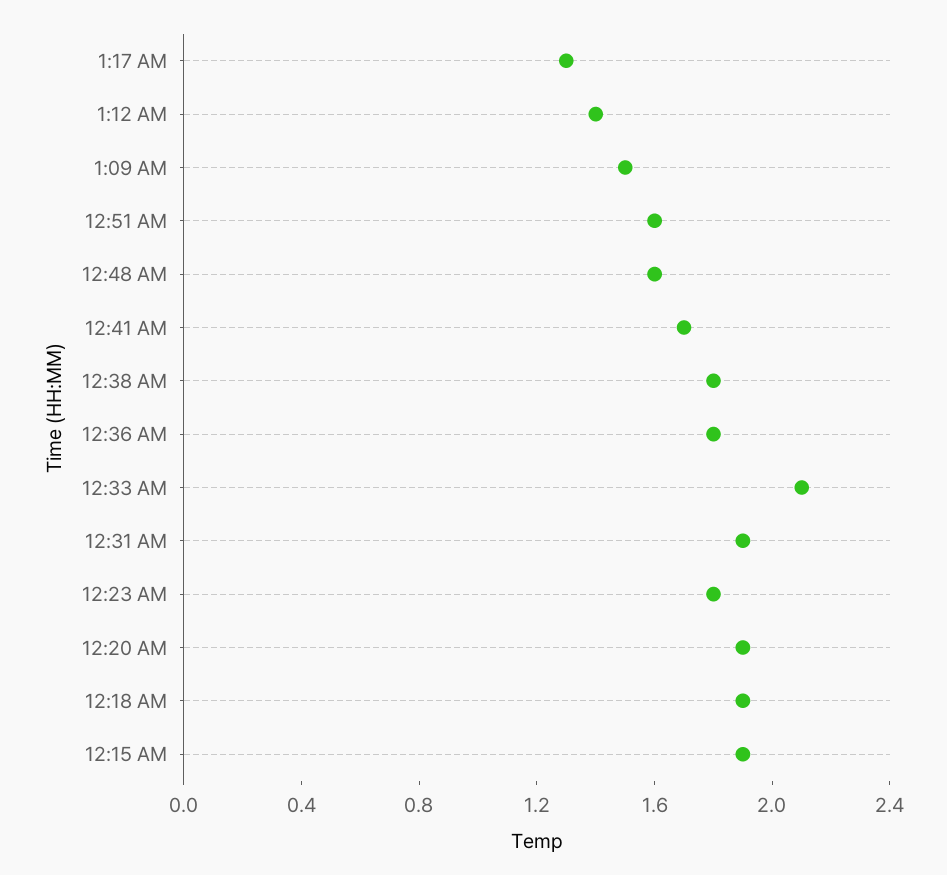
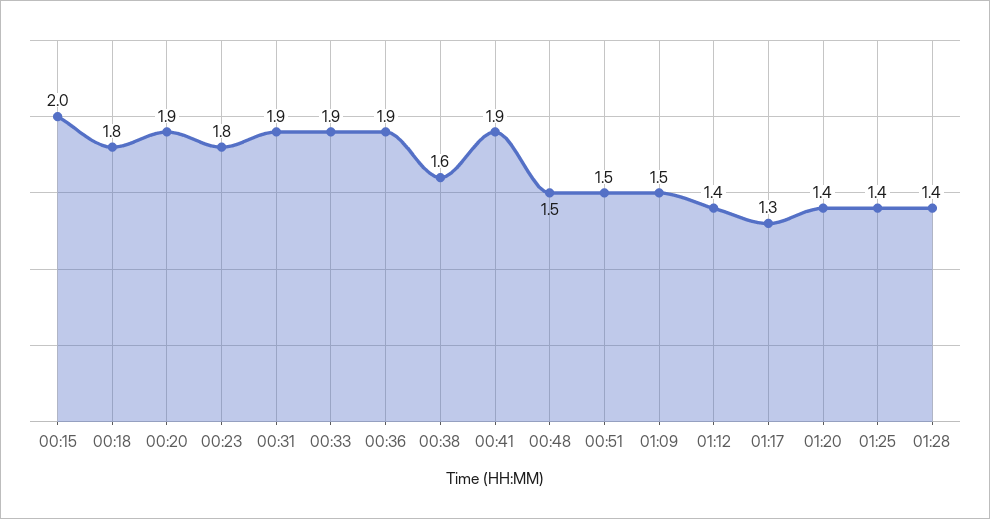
12:51 AM: 1.6 -> 1.5
12:48 AM: 1.6 -> 1.5
12:41 AM: 1.7 -> 1.9
12:38 AM: 1.8 -> 1.6
12:36 AM: 1.8 -> 1.9
12:33 AM: 2.1 -> 1.9
12:18 AM: 1.9 -> 1.8
12:15 AM: 1.9 -> 2
01:20: none -> 1.4
01:25: none -> 1.4
01:28: none -> 1.4

